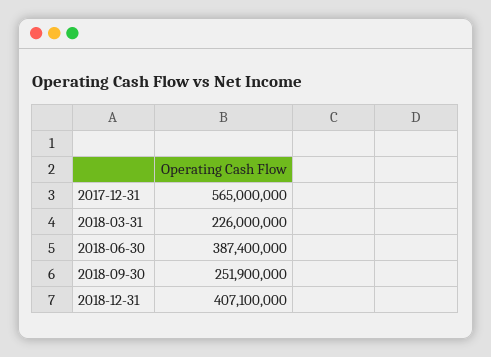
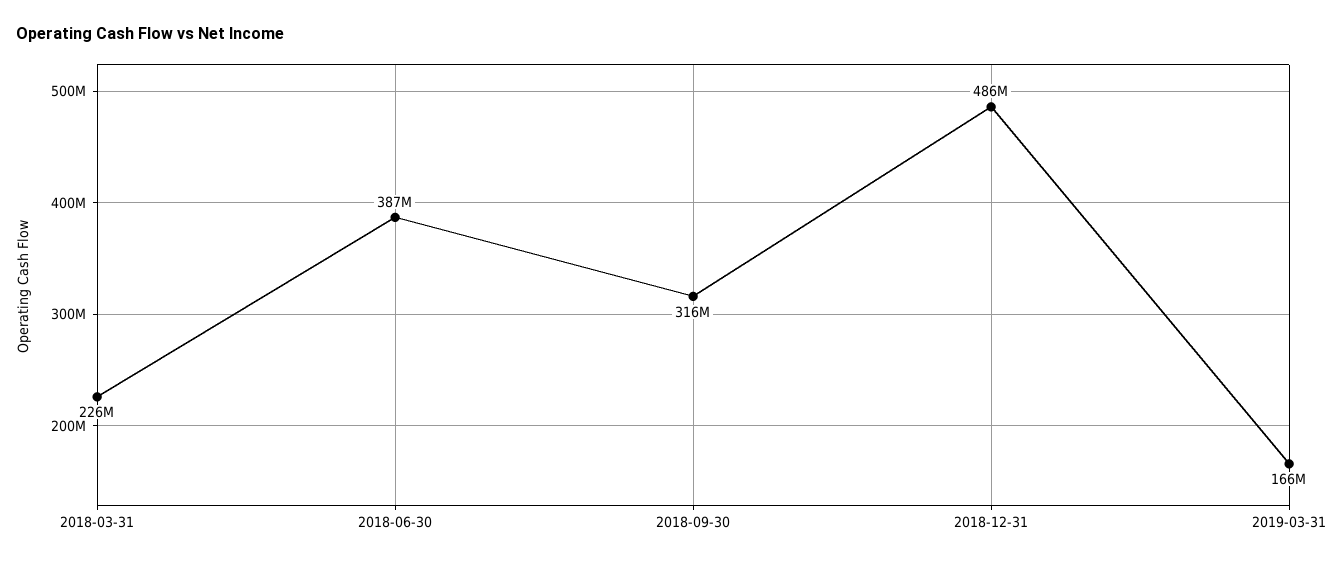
2017-12-31: 565000000 -> none
2018-09-30: 251900000 -> 316000000
2018-12-31: 407100000 -> 486000000
2019-03-31: none -> 166000000

